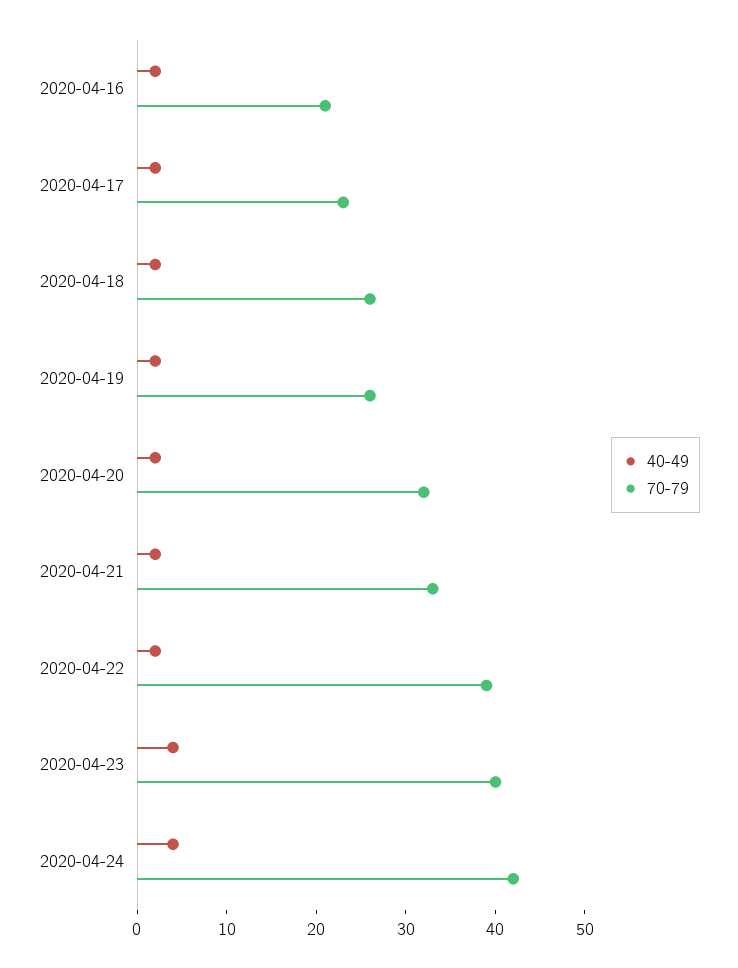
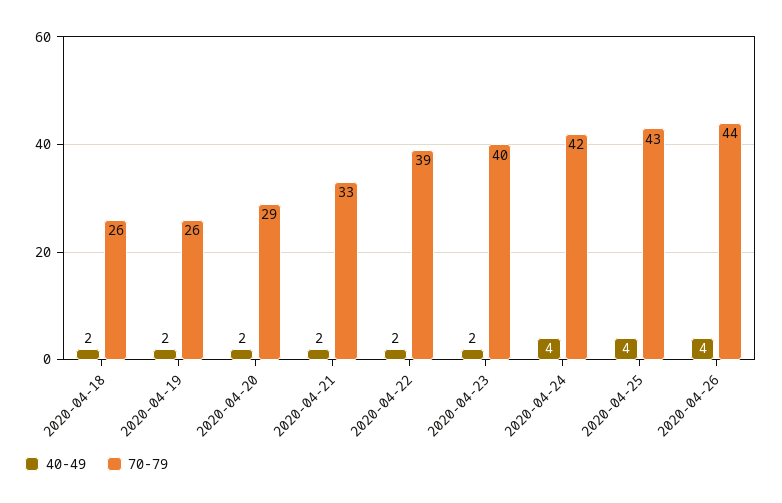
40-49, 2020-04-16: 2 -> none
70-79, 2020-04-16: 21 -> none
40-49, 2020-04-17: 2 -> none
70-79, 2020-04-17: 23 -> none
70-79, 2020-04-20: 32 -> 29
40-49, 2020-04-23: 4 -> 2
40-49, 2020-04-25: none -> 4
70-79, 2020-04-25: none -> 43
40-49, 2020-04-26: none -> 4
70-79, 2020-04-26: none -> 44

